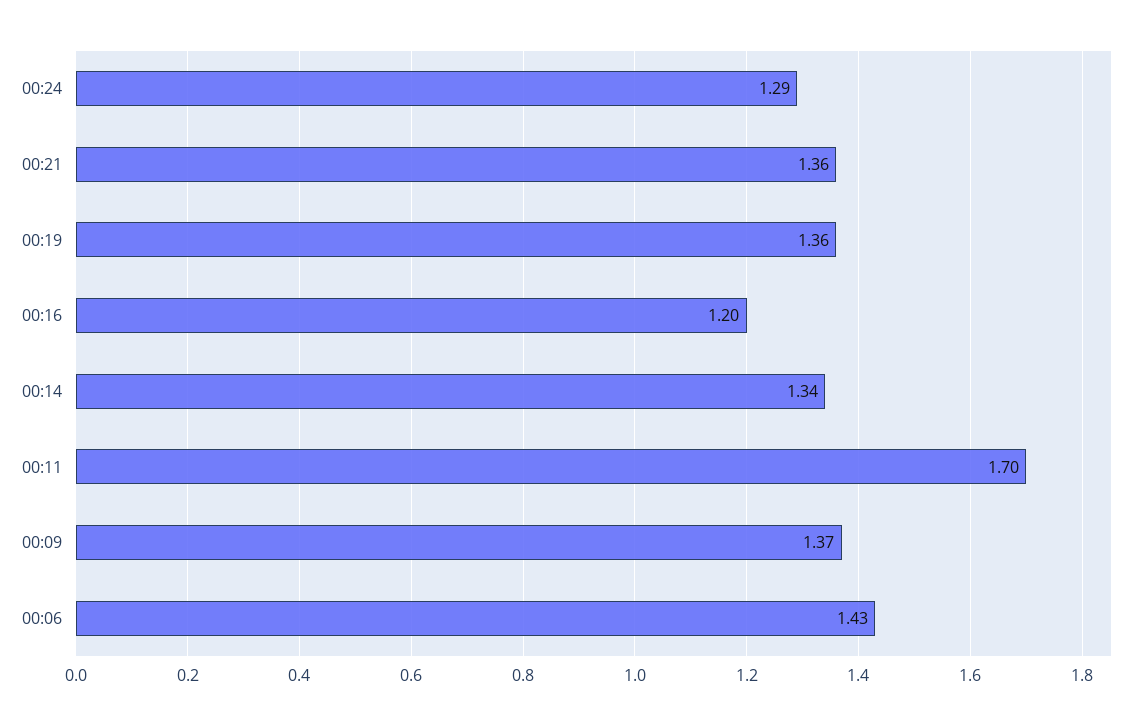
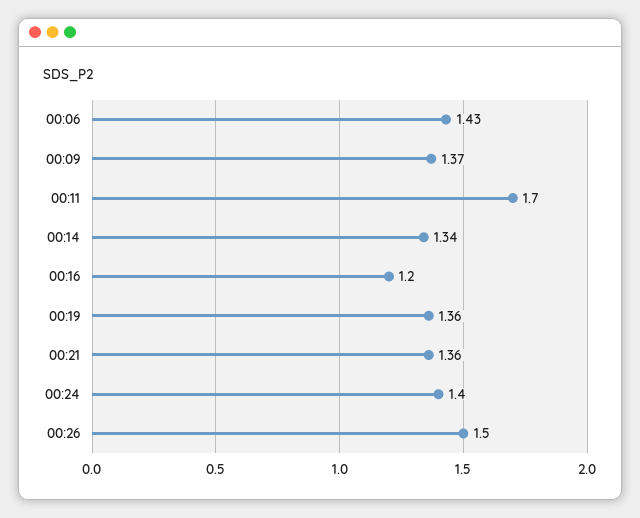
00:24: 1.29 -> 1.4
00:26: none -> 1.5

